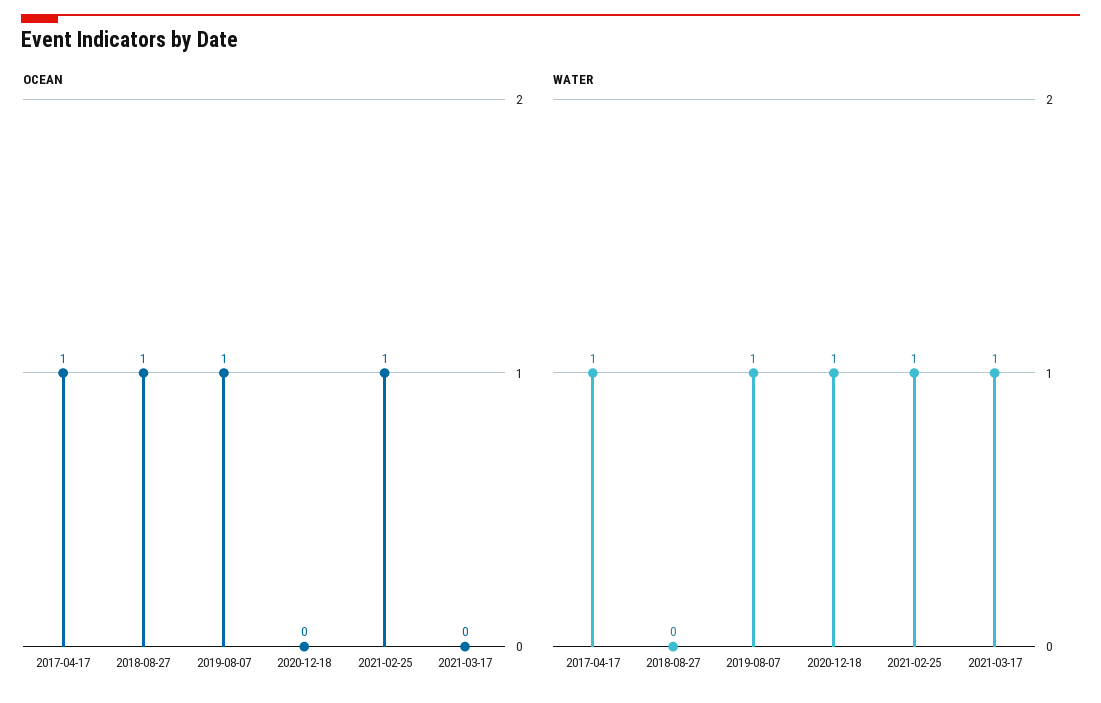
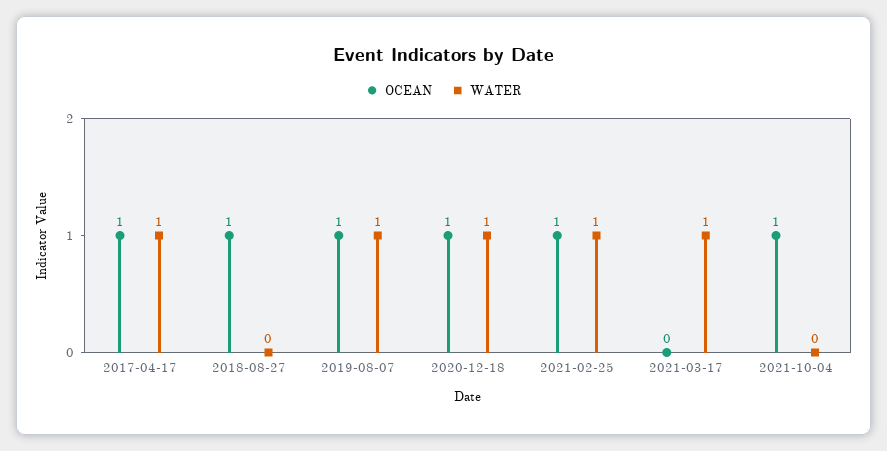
OCEAN, 2020-12-18: 0 -> 1
OCEAN, 2021-10-04: none -> 1
WATER, 2021-10-04: none -> 0

